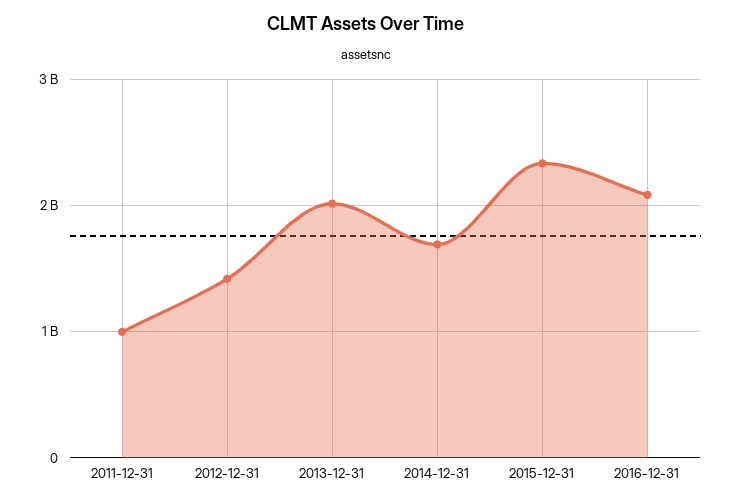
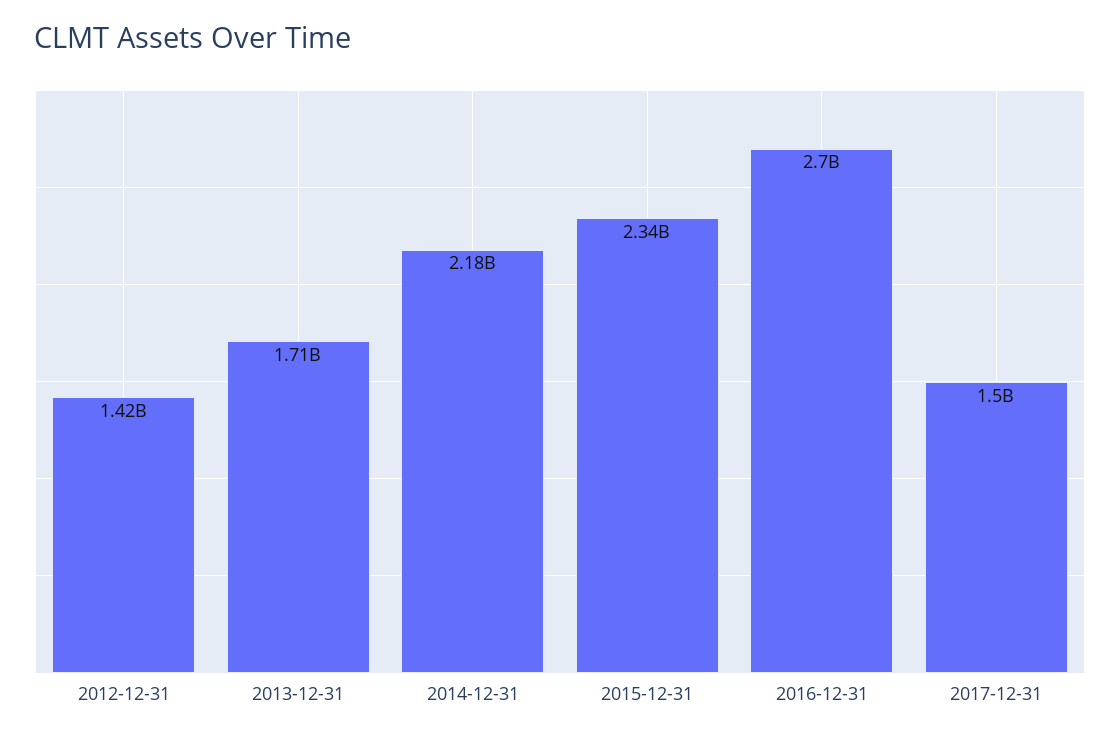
2011-12-31: 1000000000 -> none
2013-12-31: 2000000000 -> 1710000000
2014-12-31: 1700000000 -> 2180000000
2016-12-31: 2100000000 -> 2700000000
2017-12-31: none -> 1500000000

